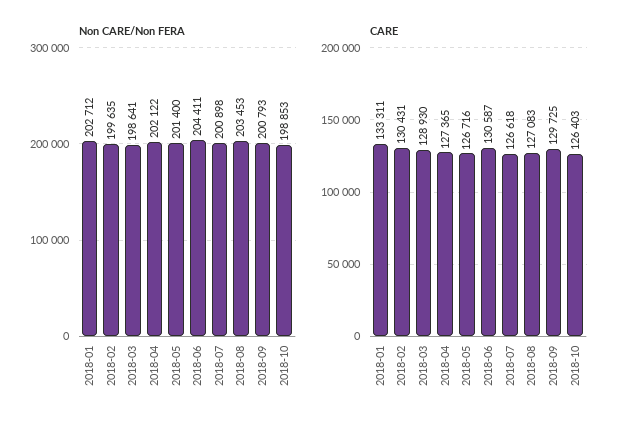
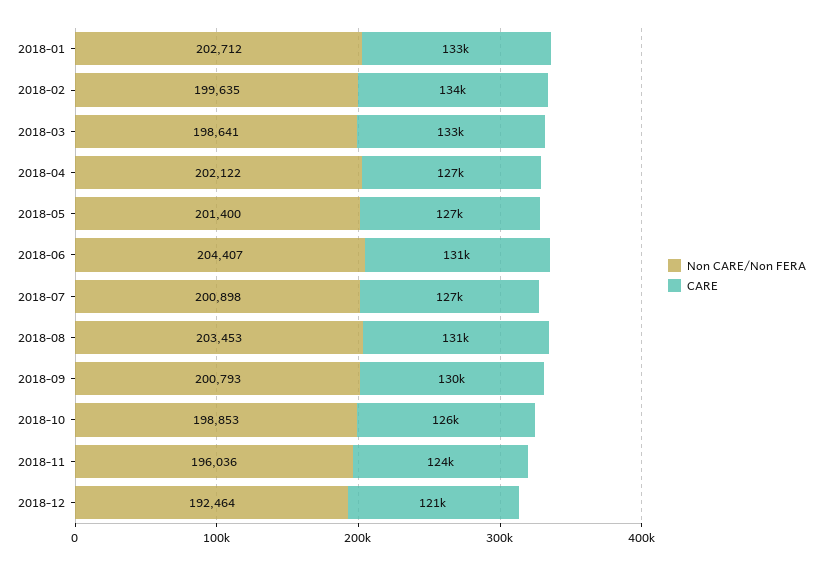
Non CARE/Non FERA, 2018-06: 204411 -> 204407
CARE, 2018-02: 130431 -> 134000
CARE, 2018-03: 128930 -> 133000
CARE, 2018-08: 127083 -> 131000
Non CARE/Non FERA, 2018-11: none -> 196036
CARE, 2018-11: none -> 124000
Non CARE/Non FERA, 2018-12: none -> 192464
CARE, 2018-12: none -> 121000

